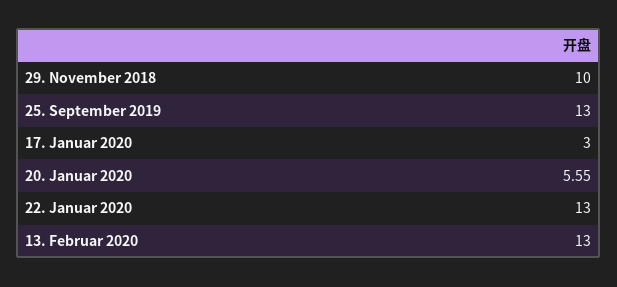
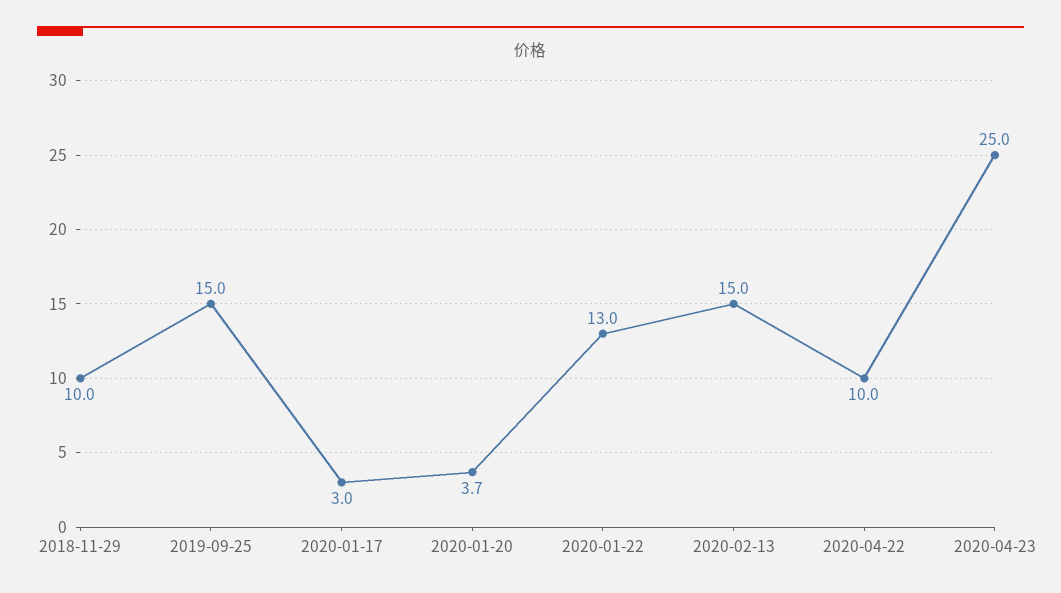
25. September 2019: 13 -> 15
20. Januar 2020: 5.55 -> 3.7
13. Februar 2020: 13 -> 15
2020-04-22: none -> 10
2020-04-23: none -> 25

